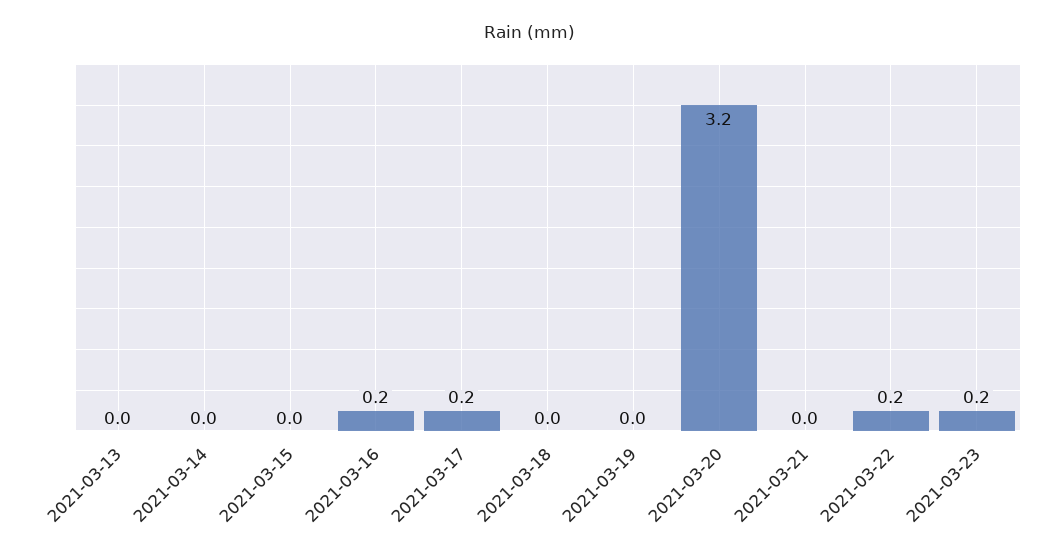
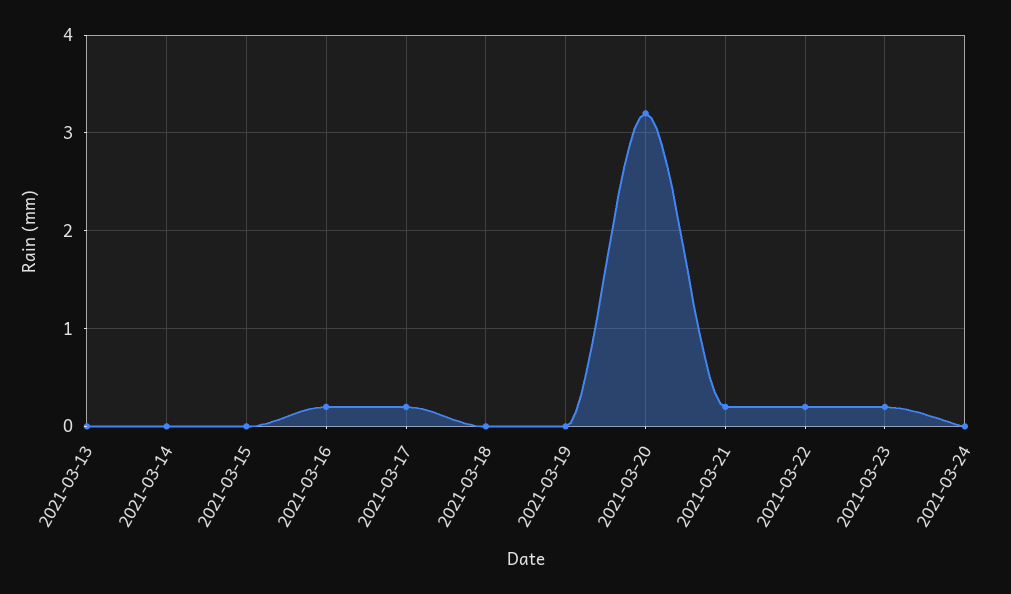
2021-03-21: 0 -> 0.2
2021-03-24: none -> 0

